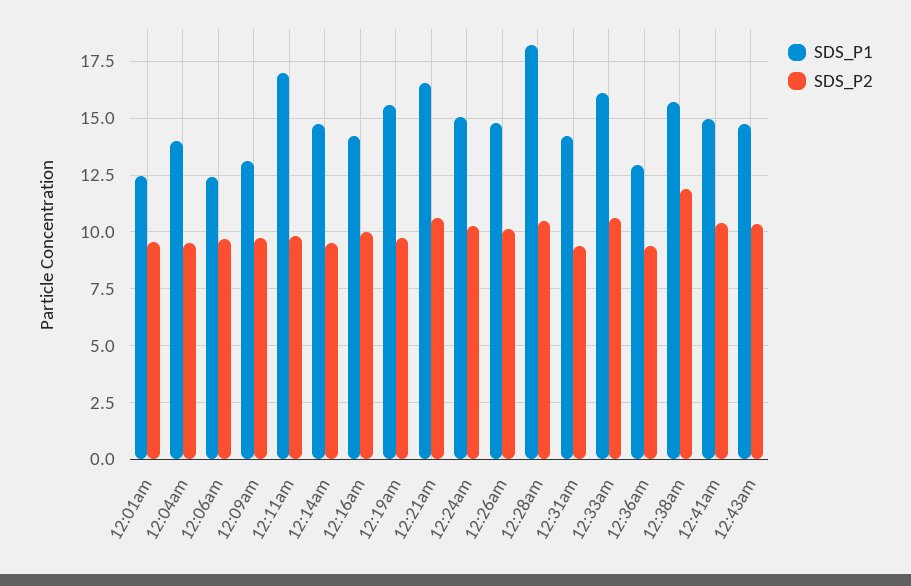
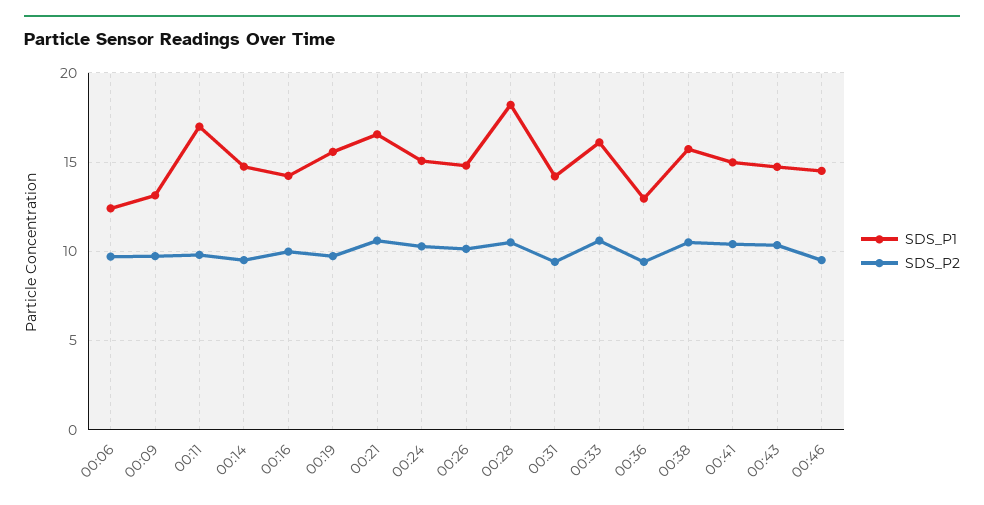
SDS_P1, 12:01am: 12.5 -> none
SDS_P2, 12:01am: 9.5 -> none
SDS_P1, 12:04am: 14 -> none
SDS_P2, 12:04am: 9.5 -> none
SDS_P2, 12:38am: 12 -> 10.5
SDS_P1, 00:46: none -> 14.5
SDS_P2, 00:46: none -> 9.5

